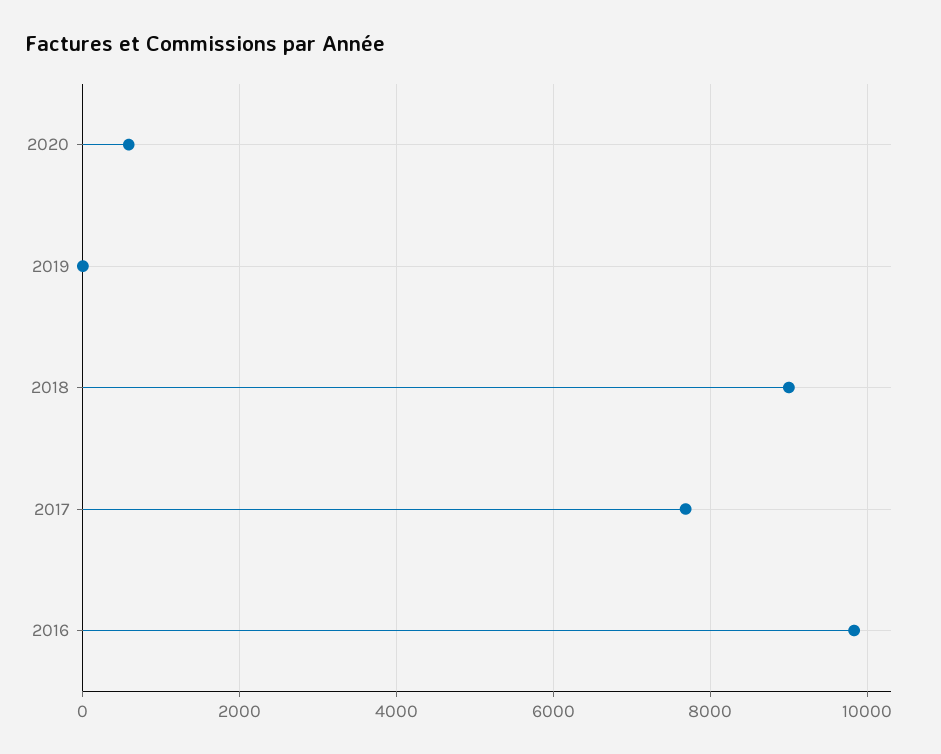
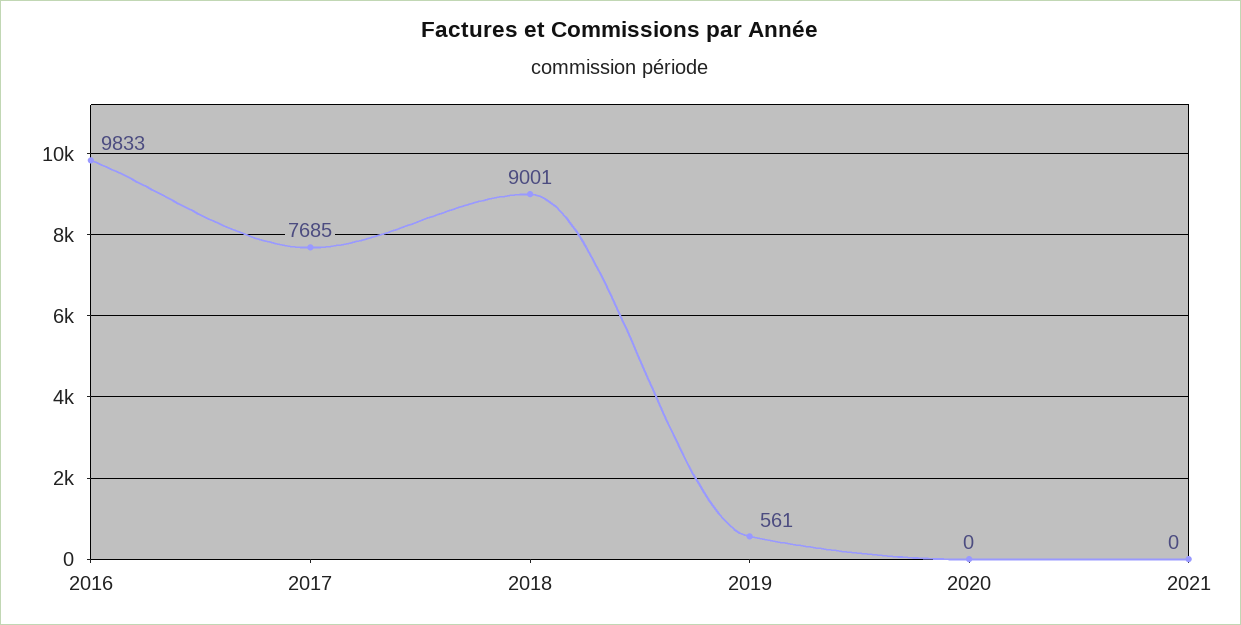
2020: 600 -> 0
2019: 0 -> 561
2021: none -> 0

